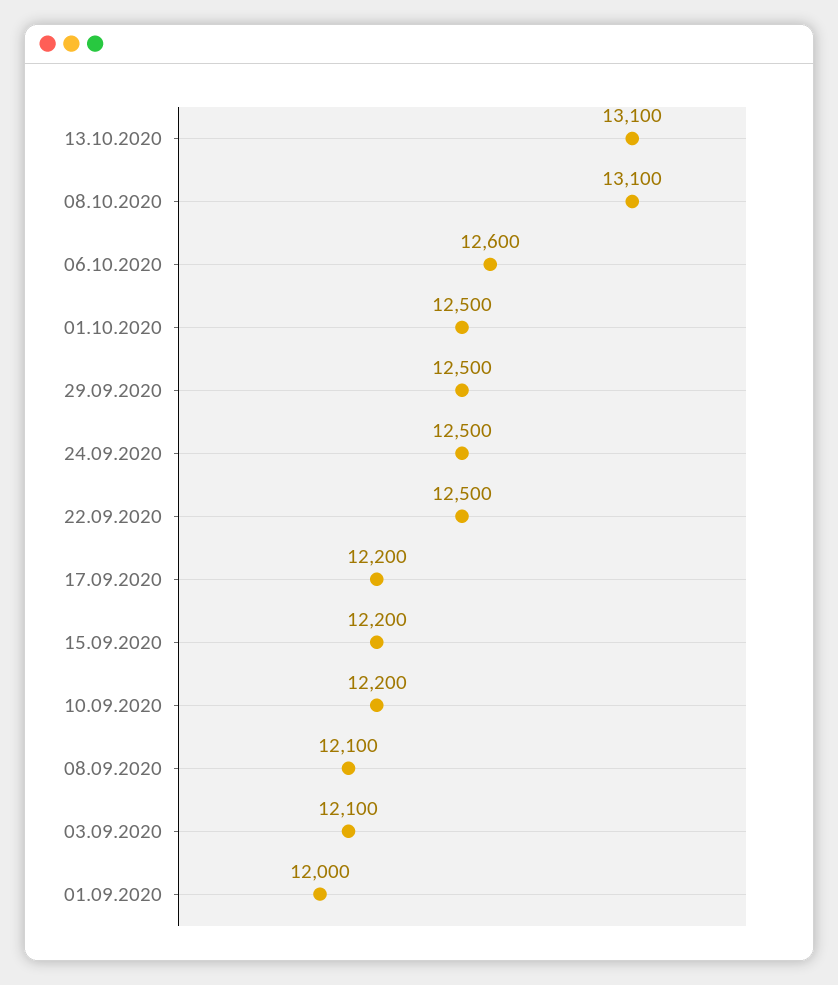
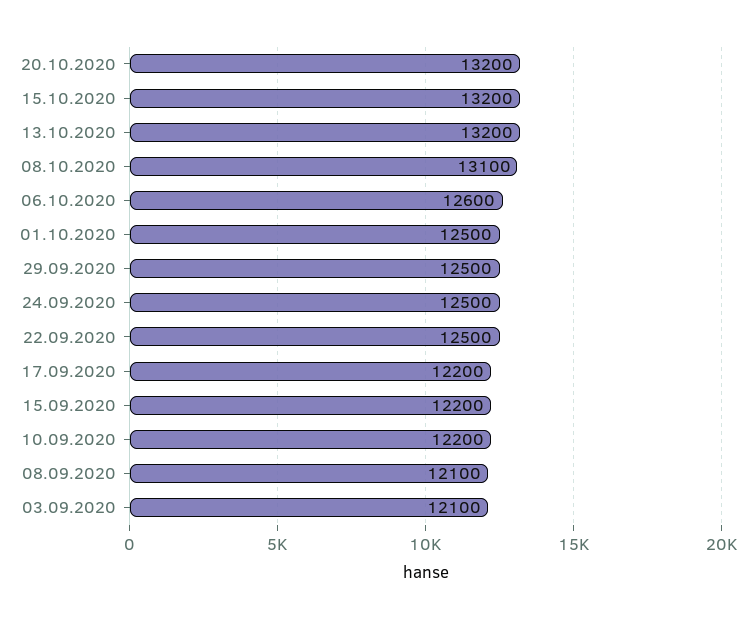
13.10.2020: 13100 -> 13200
01.09.2020: 12000 -> none
20.10.2020: none -> 13200
15.10.2020: none -> 13200

